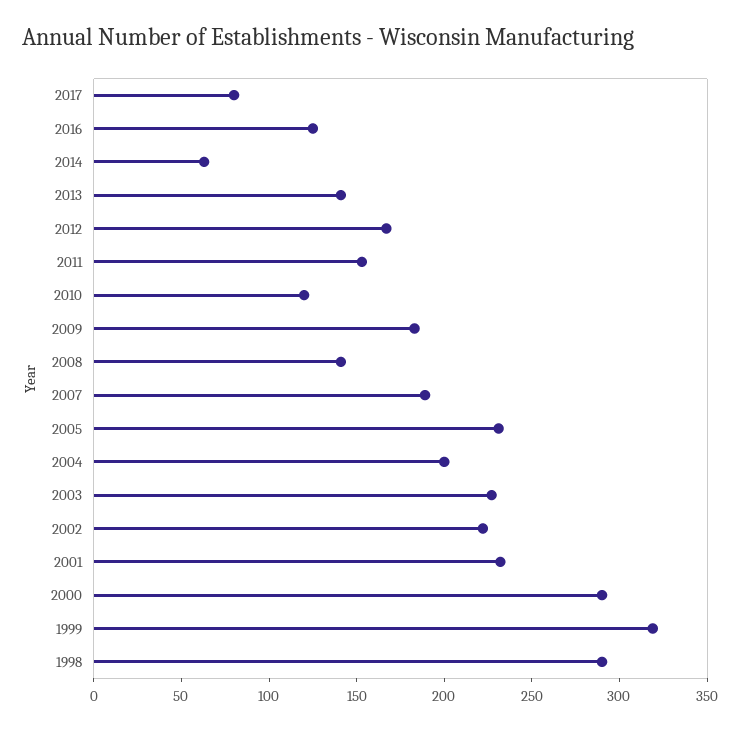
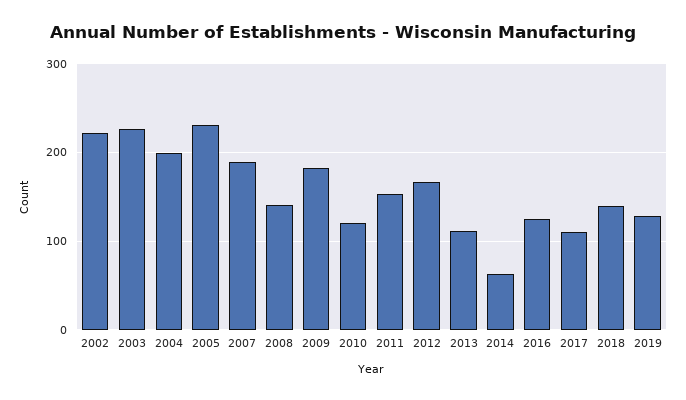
2017: 80 -> 110
2013: 140 -> 110
2001: 230 -> none
2000: 290 -> none
1999: 320 -> none
1998: 290 -> none
2018: none -> 140
2019: none -> 130

